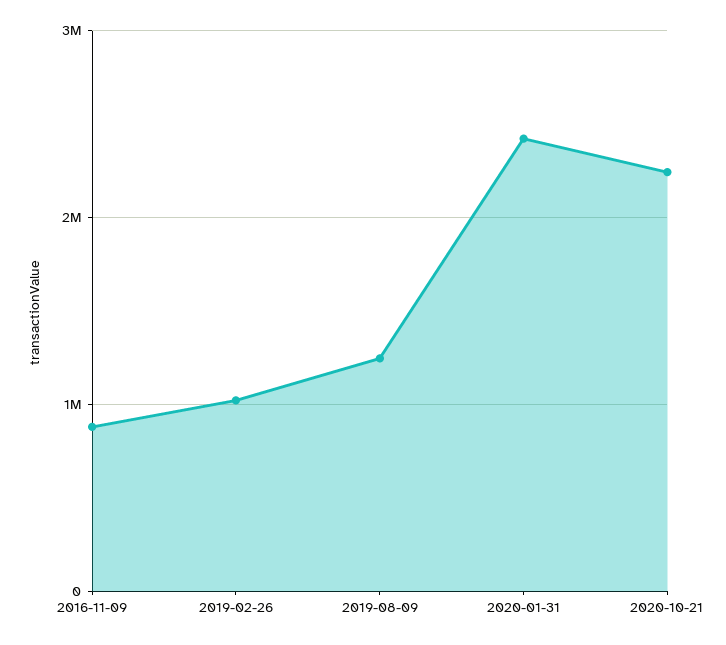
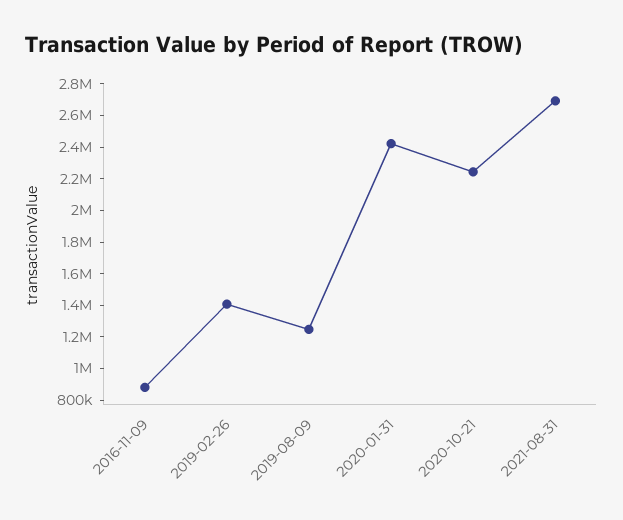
2019-02-26: 1000000 -> 1400000
2021-08-31: none -> 2700000

